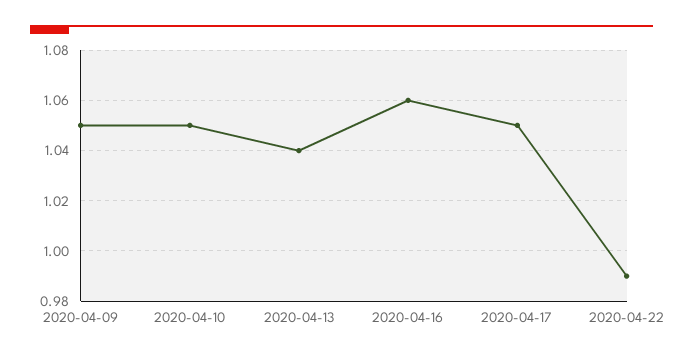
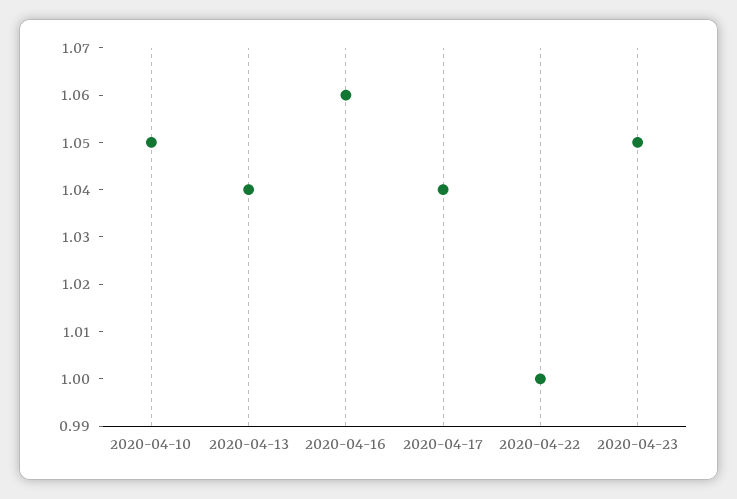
2020-04-09: 1.05 -> none
2020-04-17: 1.05 -> 1.04
2020-04-22: 0.99 -> 1
2020-04-23: none -> 1.05

